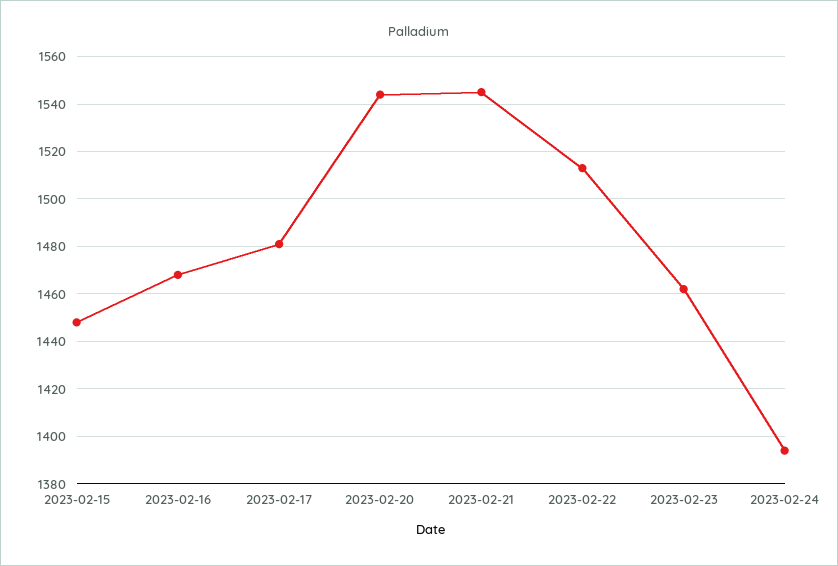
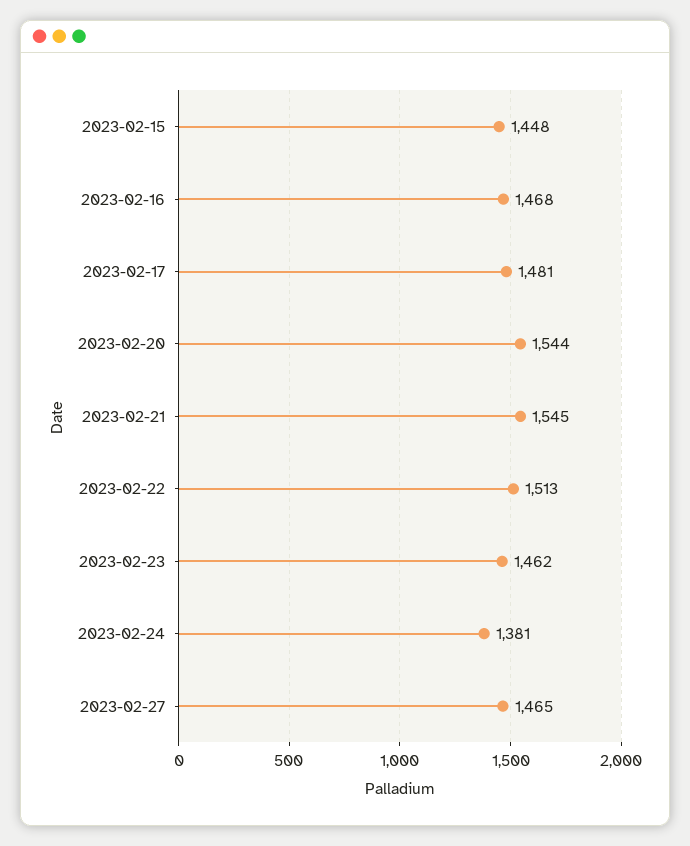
2023-02-24: 1395 -> 1381
2023-02-27: none -> 1465

